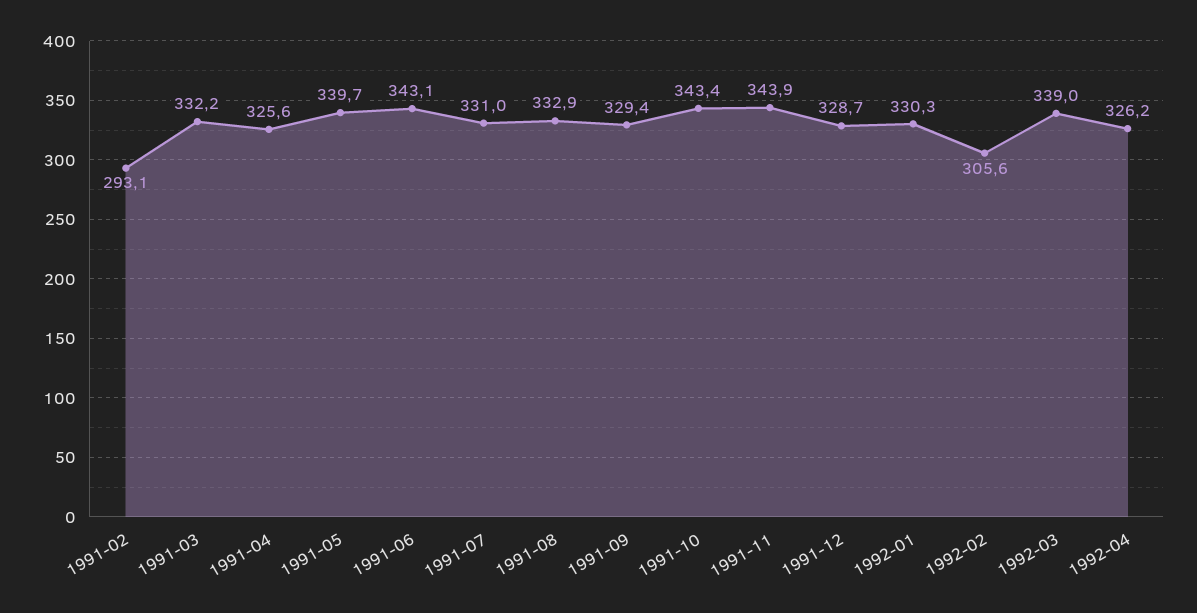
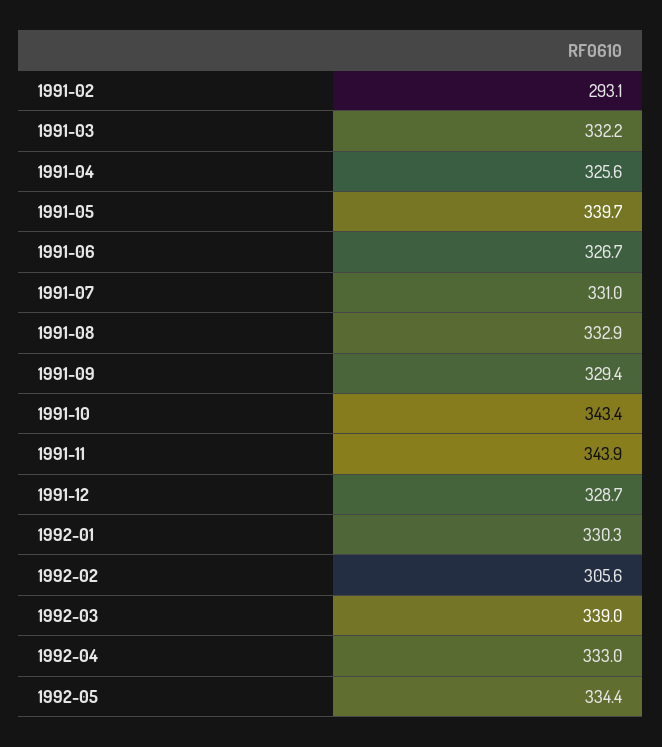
1991-06: 343.1 -> 326.7
1992-04: 326.2 -> 333
1992-05: none -> 334.4

